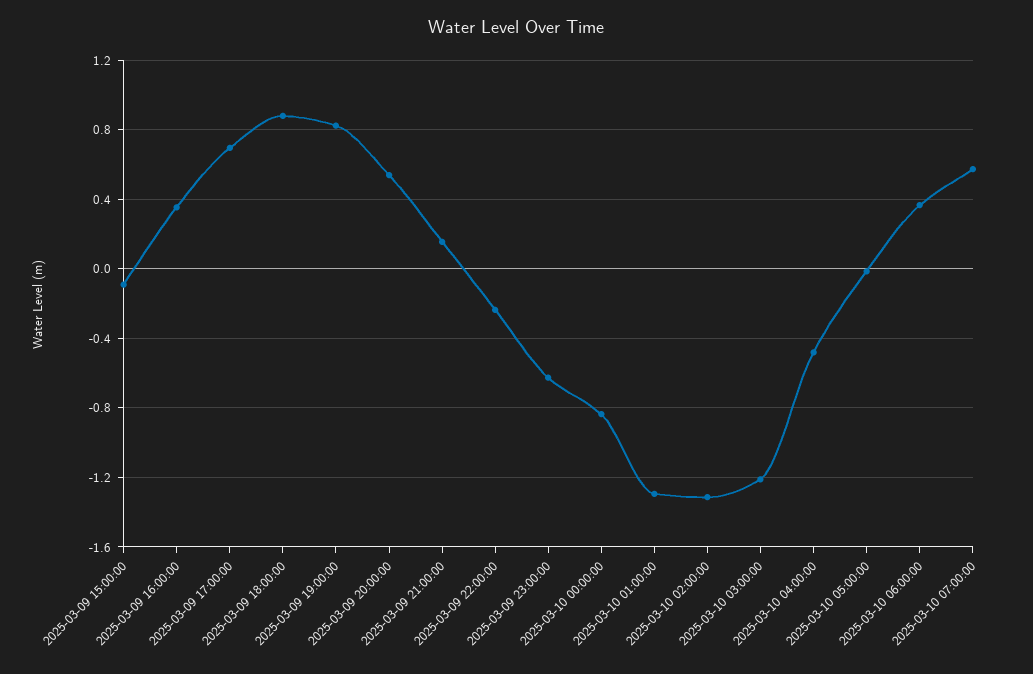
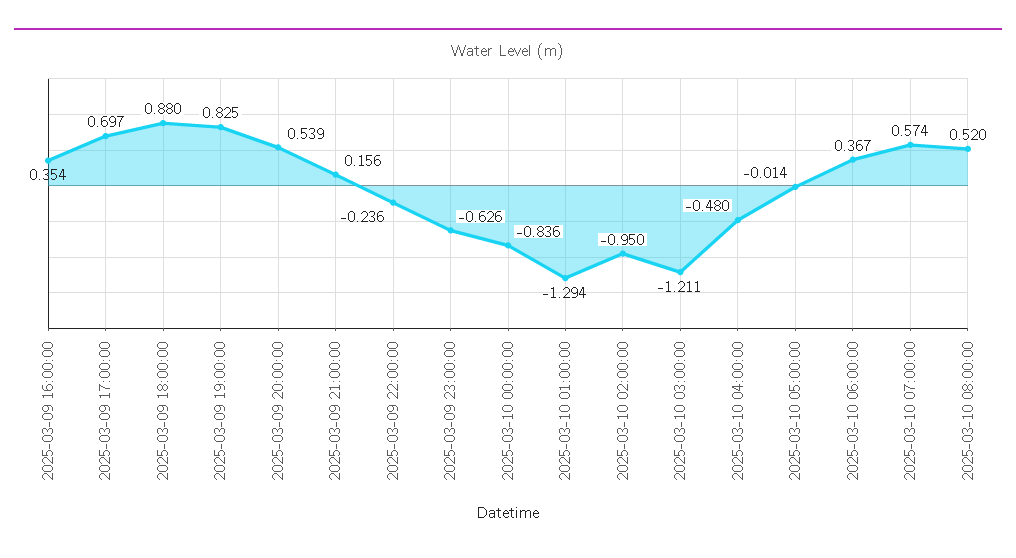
2025-03-09 15:00:00: -0.1 -> none
2025-03-10 02:00:00: -1.3 -> -0.95
2025-03-10 08:00:00: none -> 0.52

